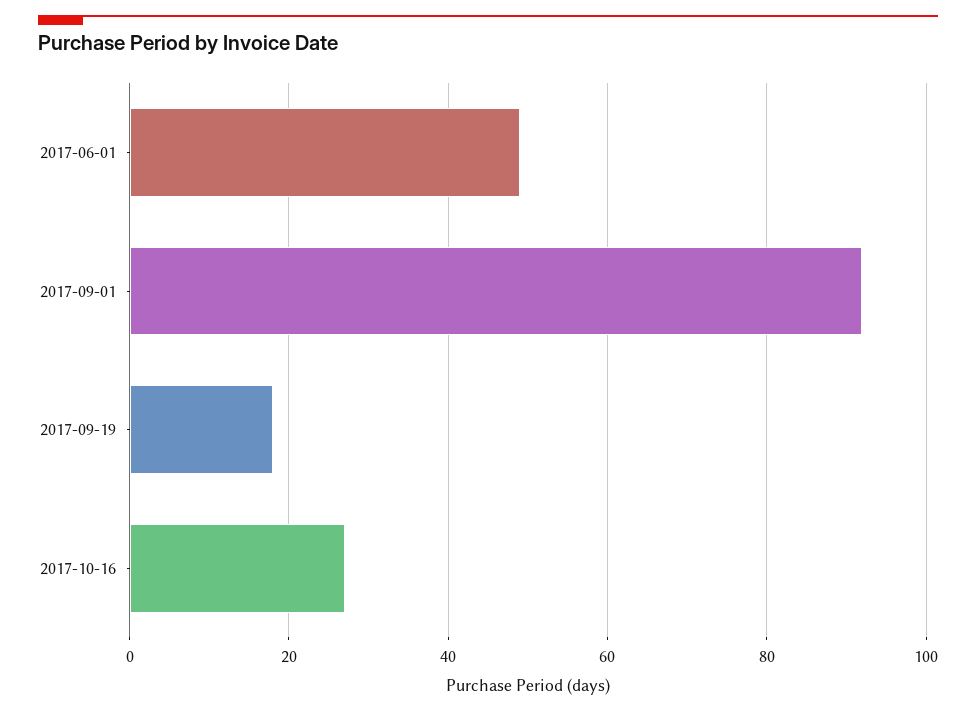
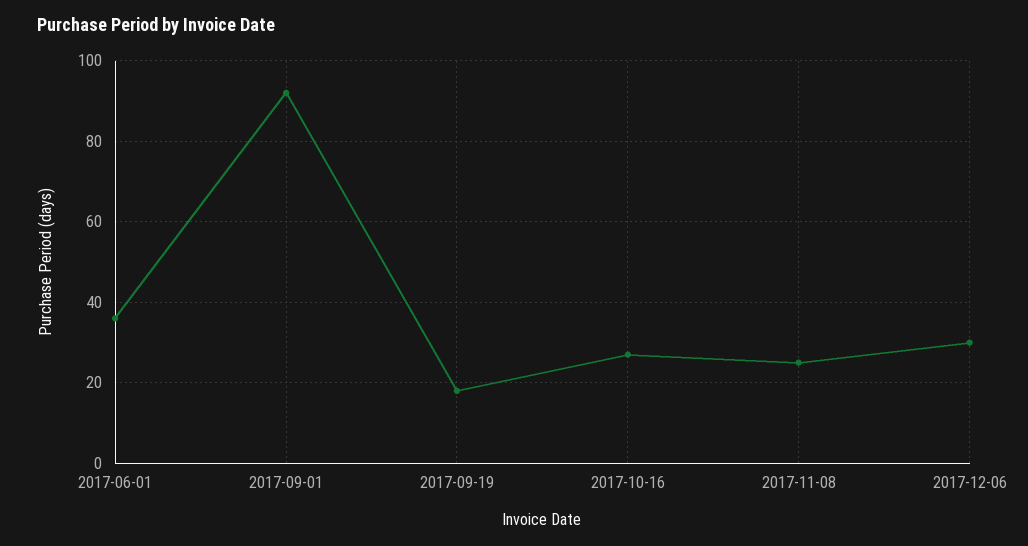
2017-06-01: 50 -> 35
2017-11-08: none -> 25
2017-12-06: none -> 30

